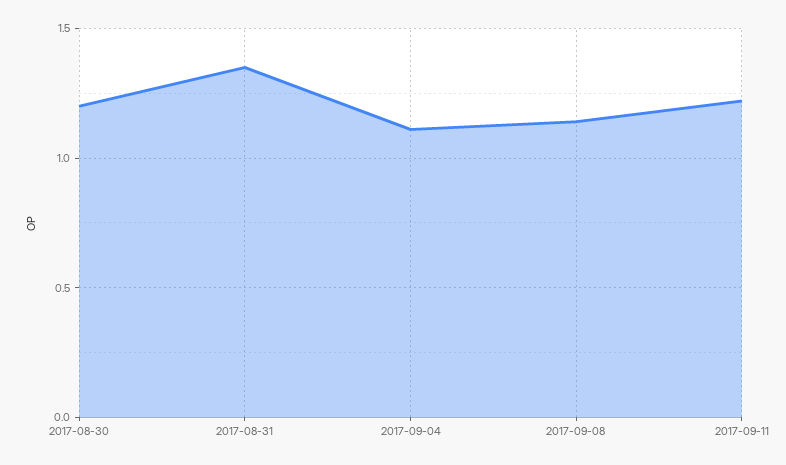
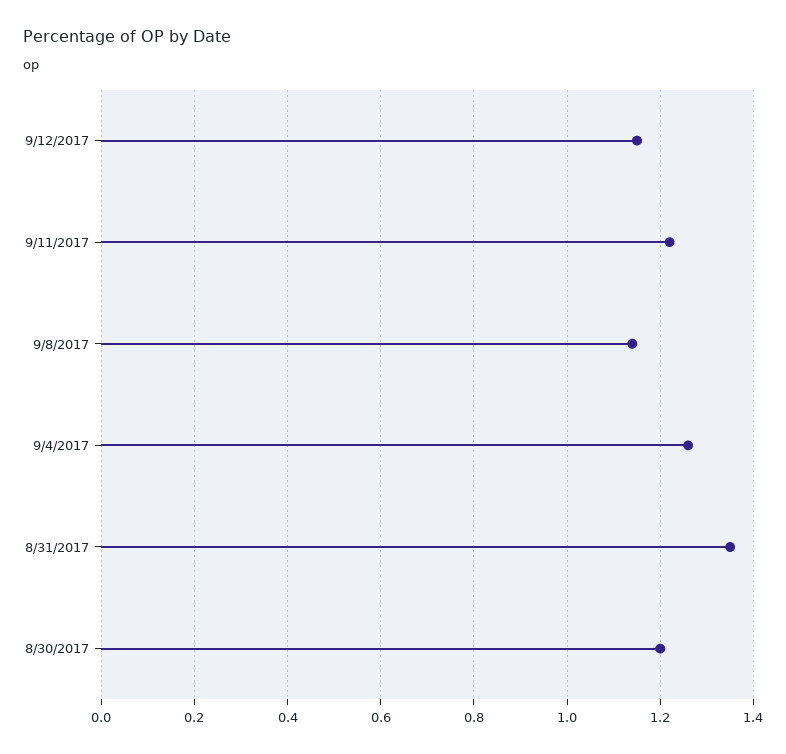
2017-09-04: 1.1 -> 1.25
9/12/2017: none -> 1.15

